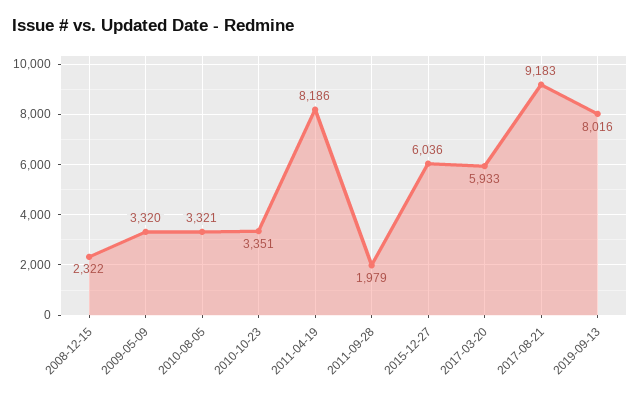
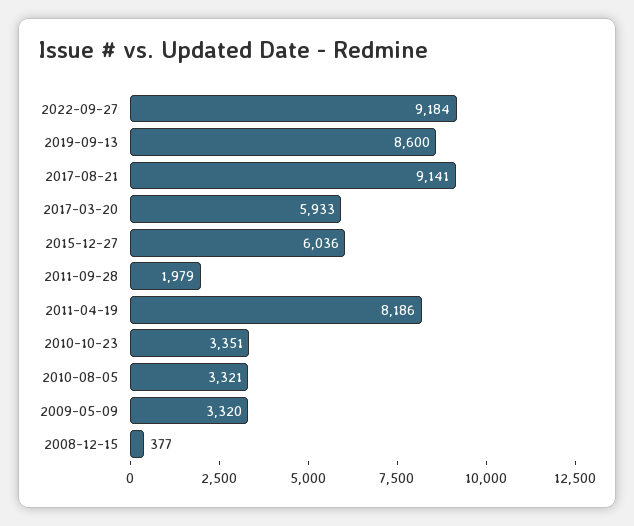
2008-12-15: 2322 -> 377
2017-08-21: 9183 -> 9141
2019-09-13: 8016 -> 8600
2022-09-27: none -> 9184

